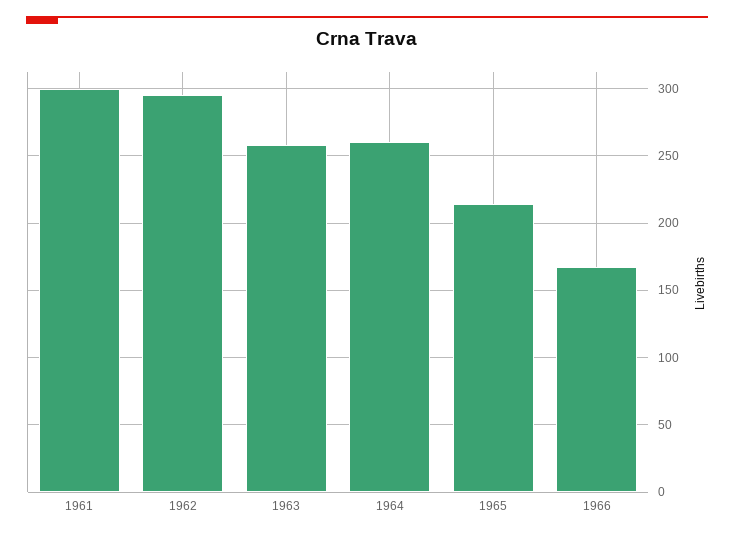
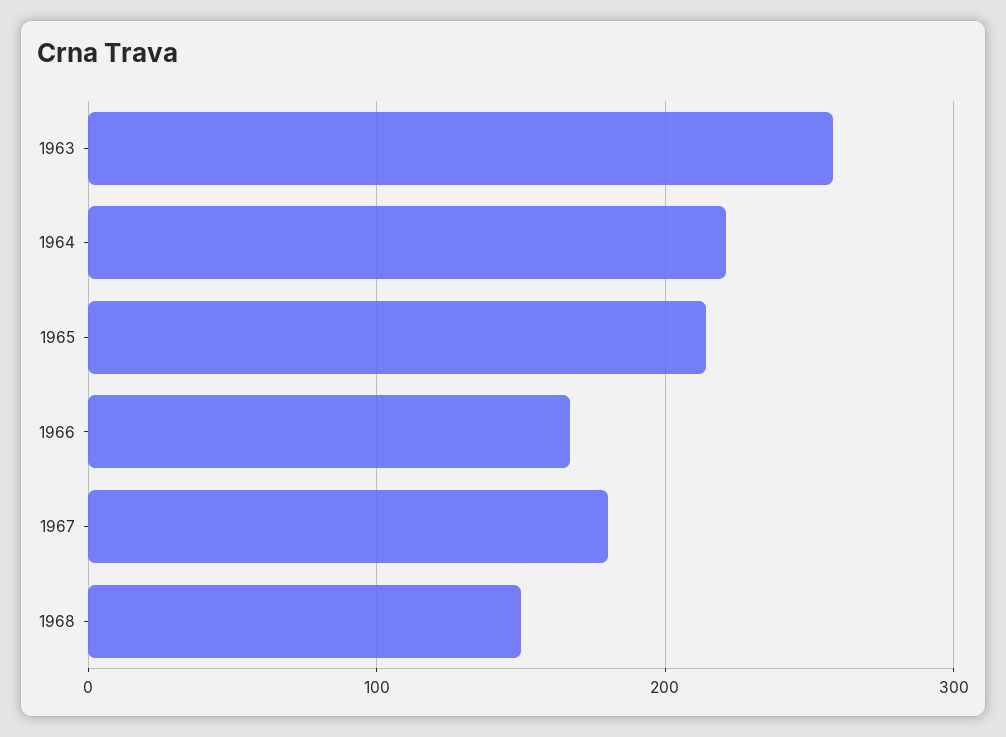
1961: 300 -> none
1962: 295 -> none
1964: 260 -> 220
1967: none -> 180
1968: none -> 150

